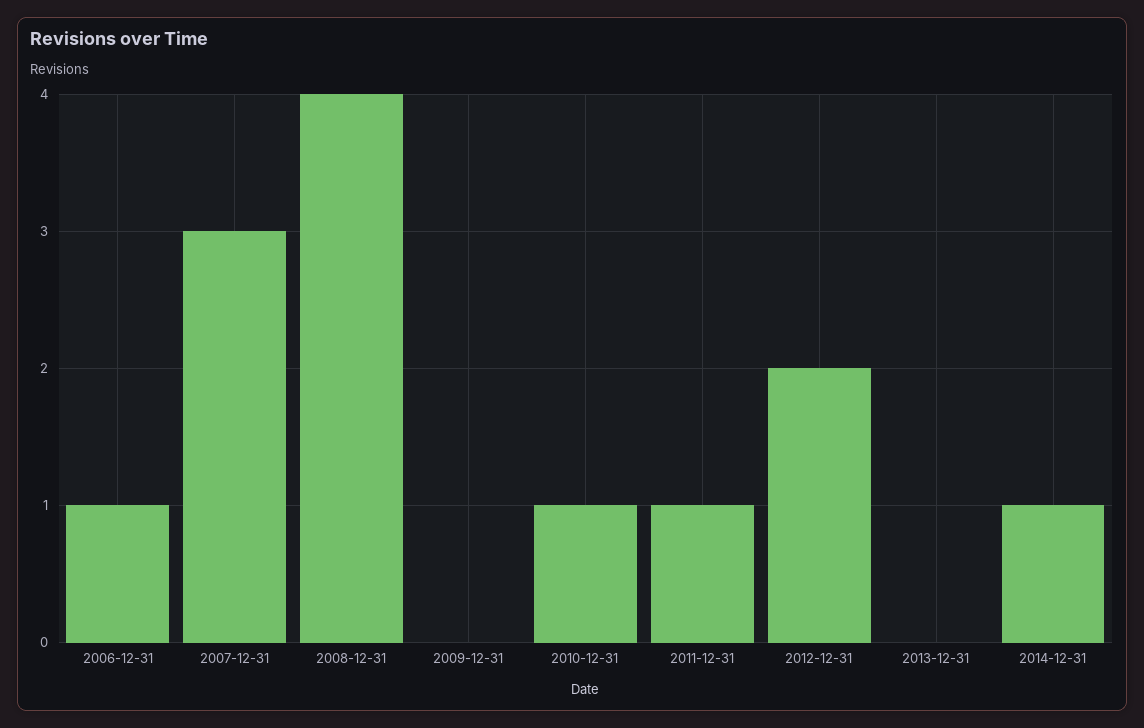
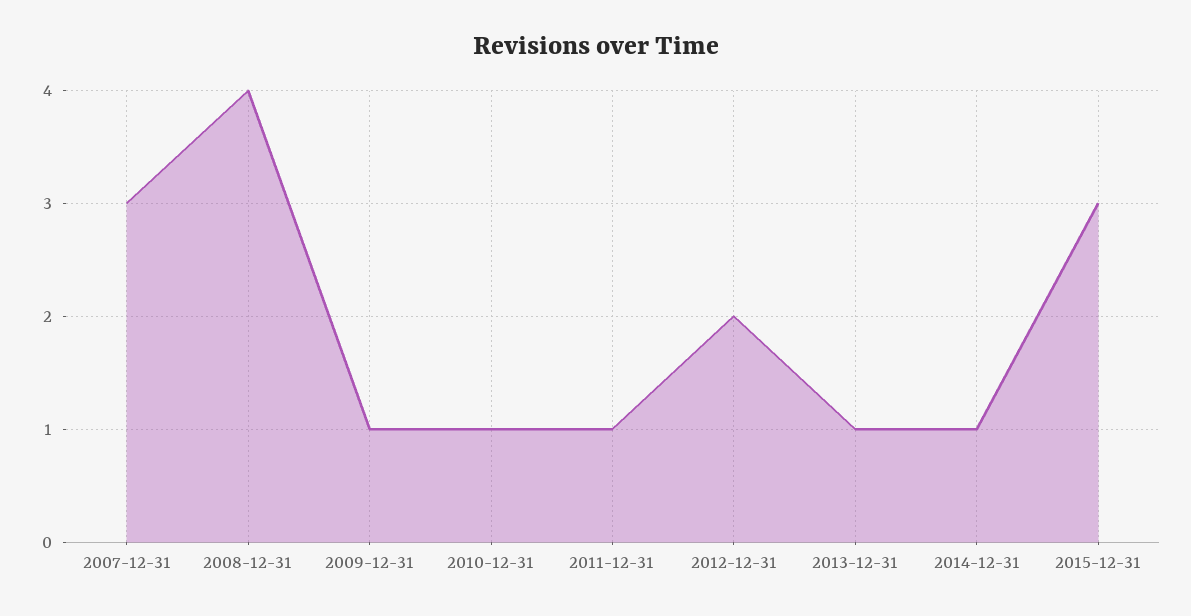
2006-12-31: 1 -> none
2009-12-31: 0 -> 1
2013-12-31: 0 -> 1
2015-12-31: none -> 3

